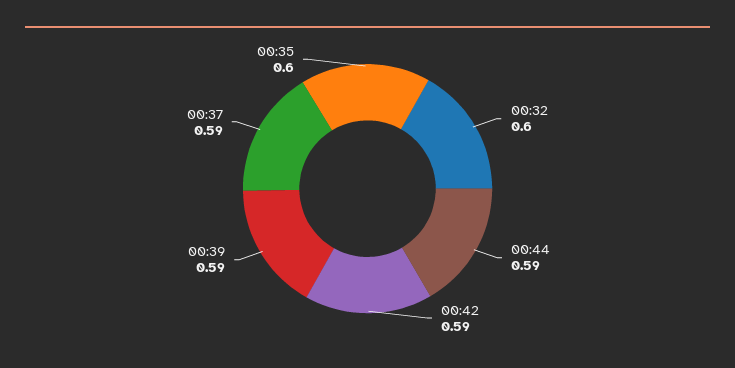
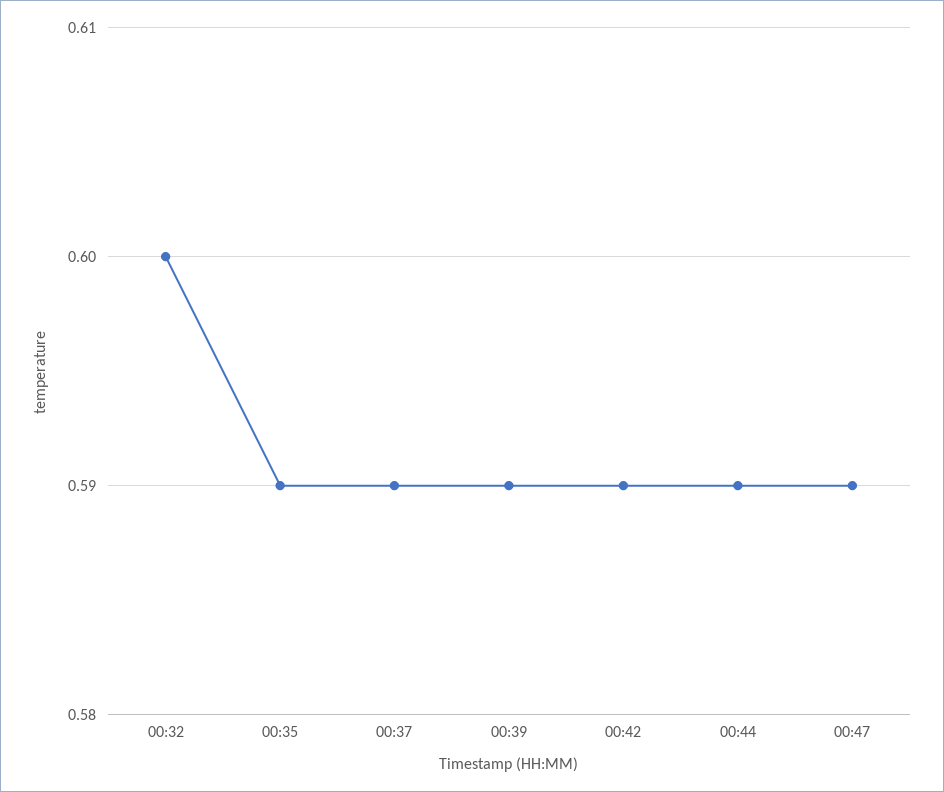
00:35: 0.6 -> 0.59
00:47: none -> 0.59

